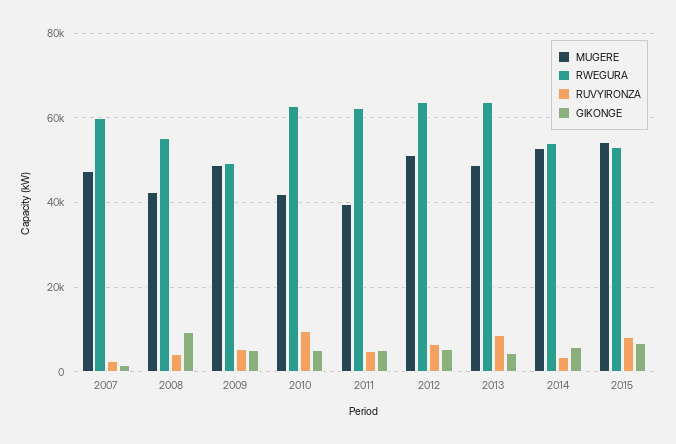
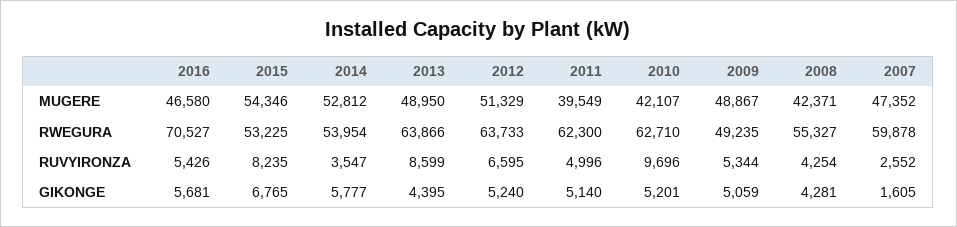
GIKONGE, 2008: 10000 -> 4281
MUGERE, 2016: none -> 46580
RWEGURA, 2016: none -> 70527
RUVYIRONZA, 2016: none -> 5426
GIKONGE, 2016: none -> 5681

